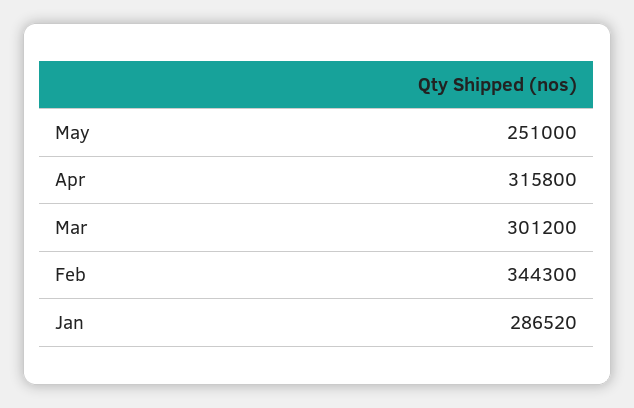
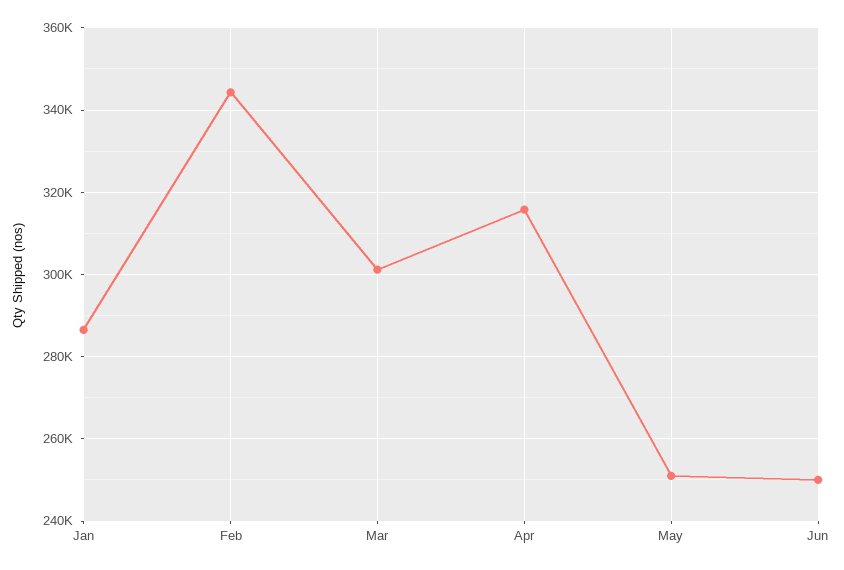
Jun: none -> 250000

